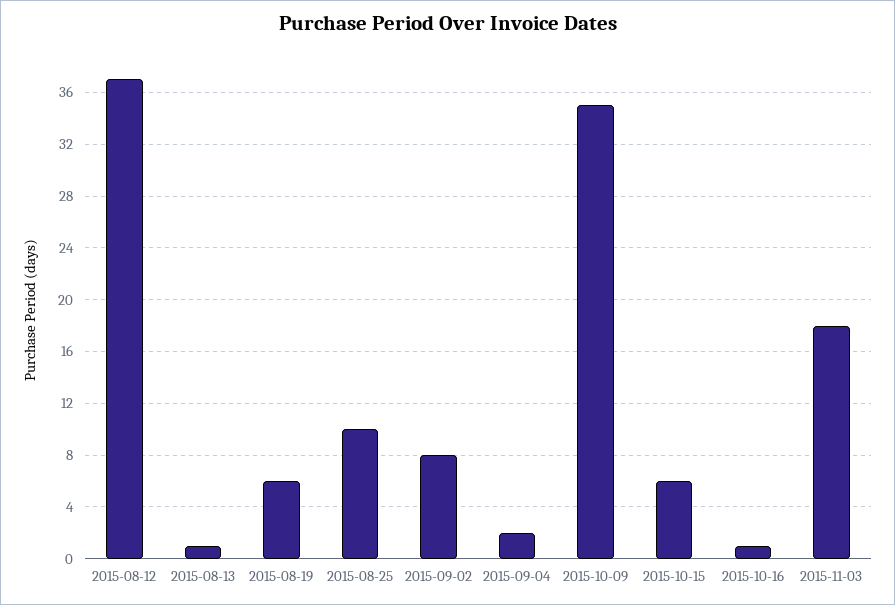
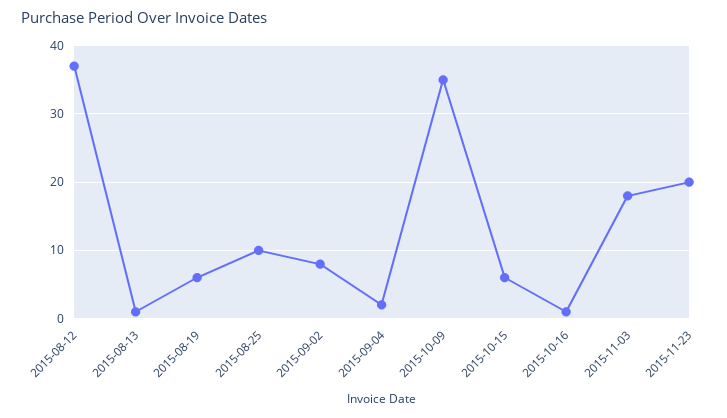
2015-11-23: none -> 20

